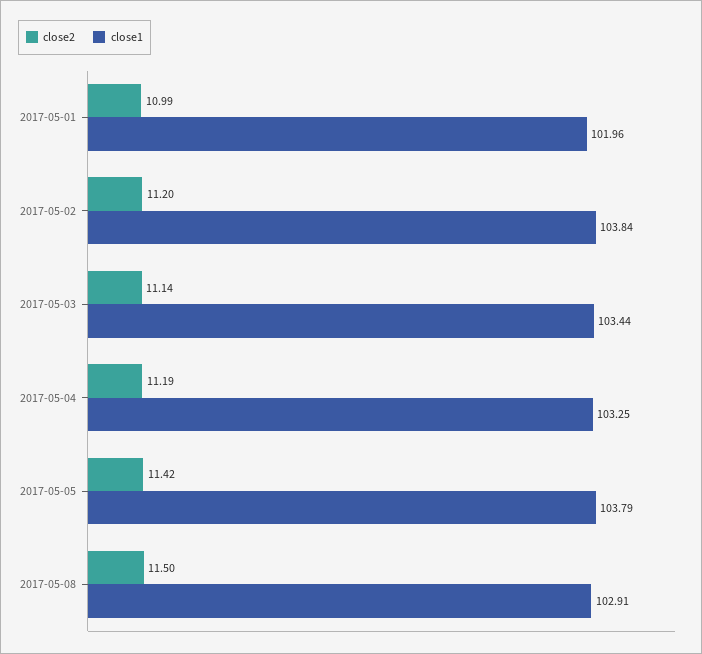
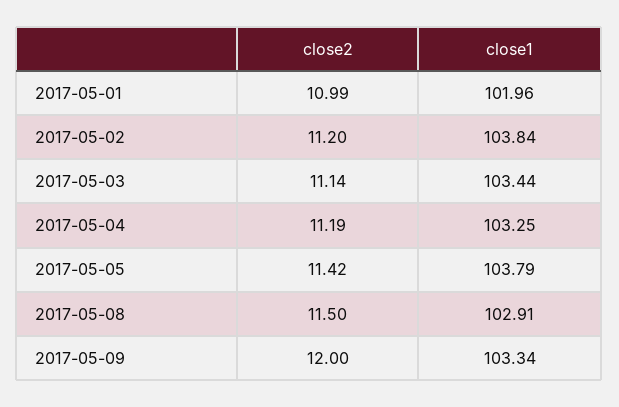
close2, 2017-05-09: none -> 12
close1, 2017-05-09: none -> 103.34

